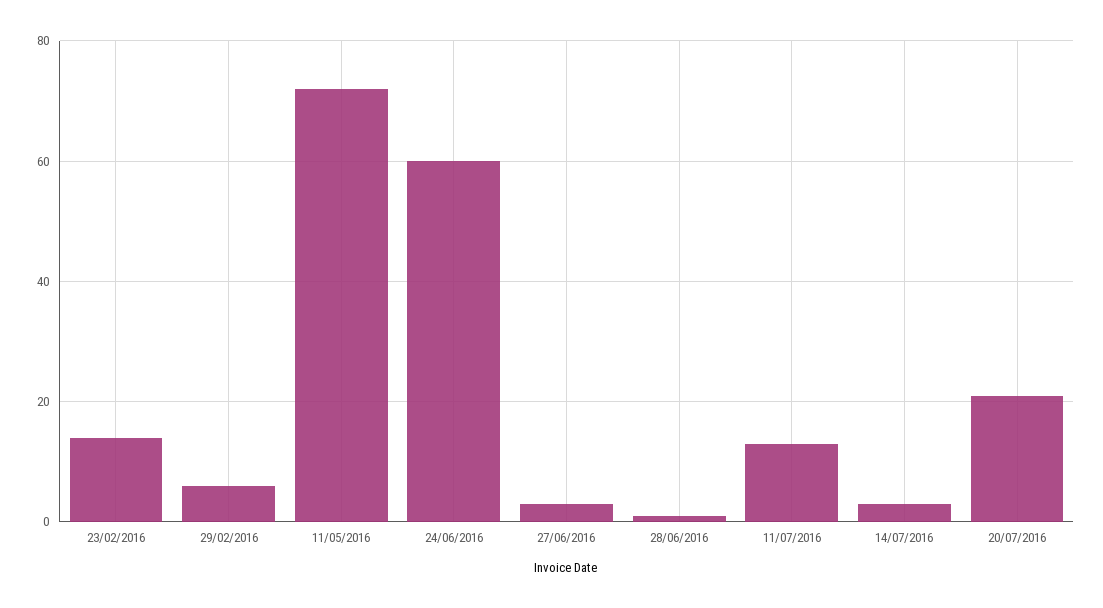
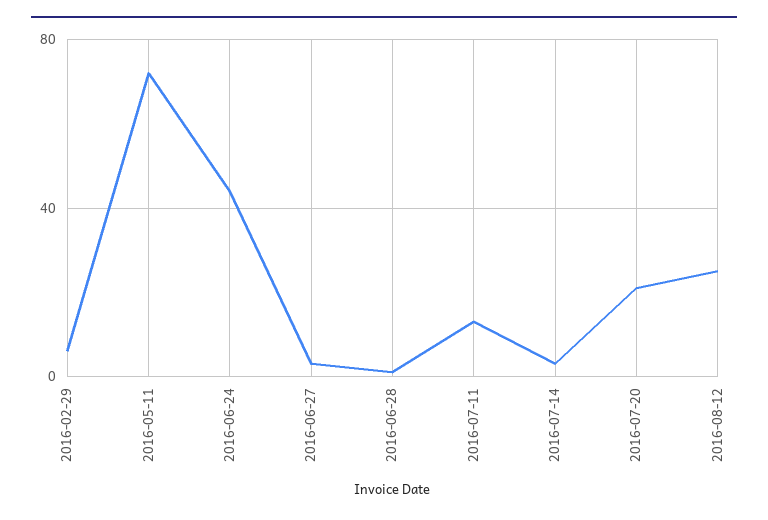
23/02/2016: 15 -> none
24/06/2016: 60 -> 45
2016-08-12: none -> 25

